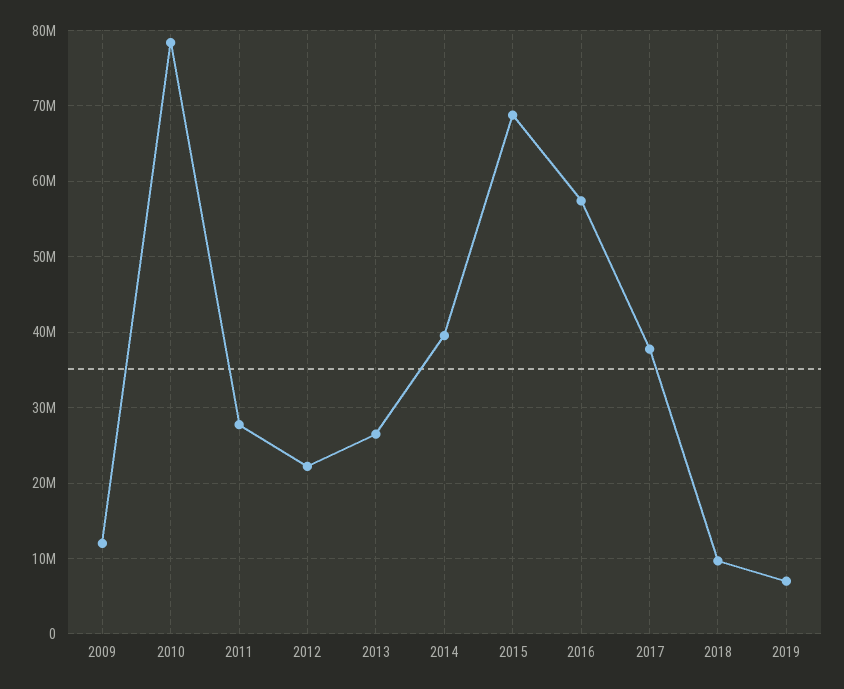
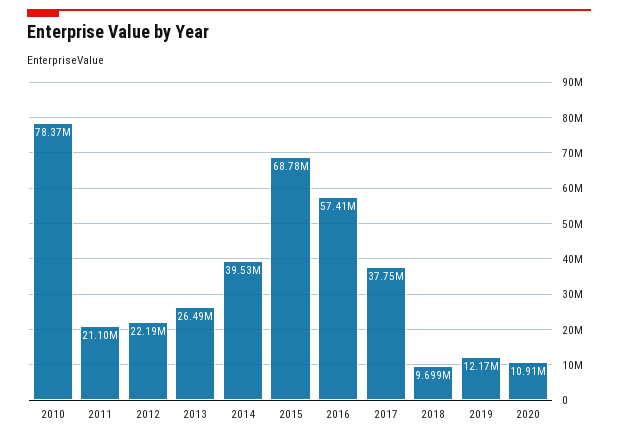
2009: 12000000 -> none
2011: 28000000 -> 21100000
2019: 7000000 -> 12170000
2020: none -> 10910000

